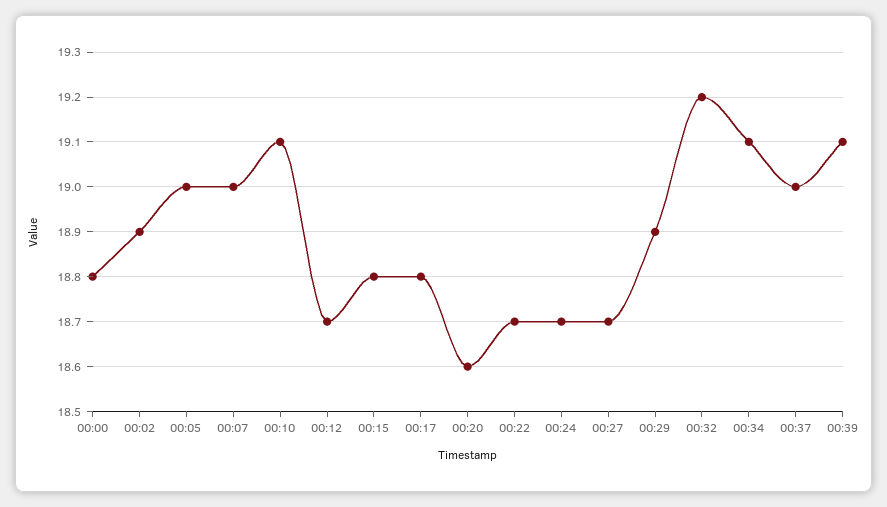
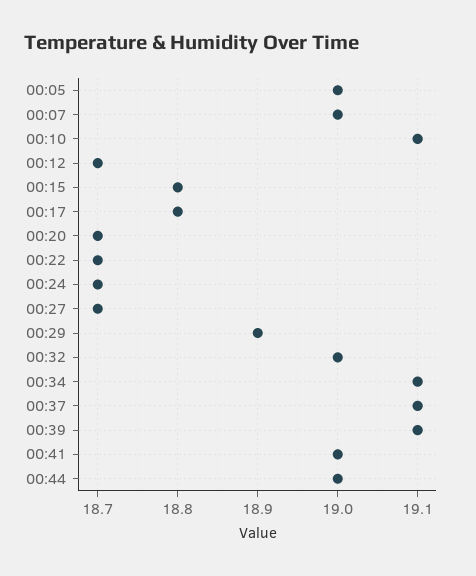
00:00: 18.8 -> none
00:02: 18.9 -> none
00:20: 18.6 -> 18.7
00:32: 19.2 -> 19
00:37: 19 -> 19.1
00:41: none -> 19
00:44: none -> 19

